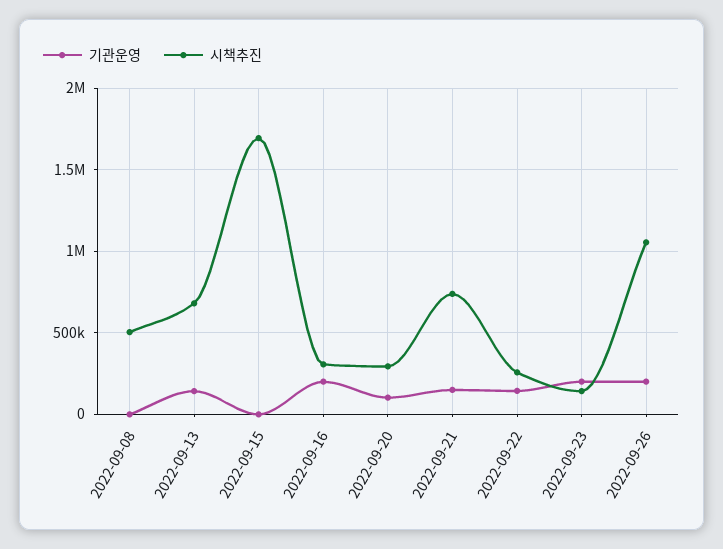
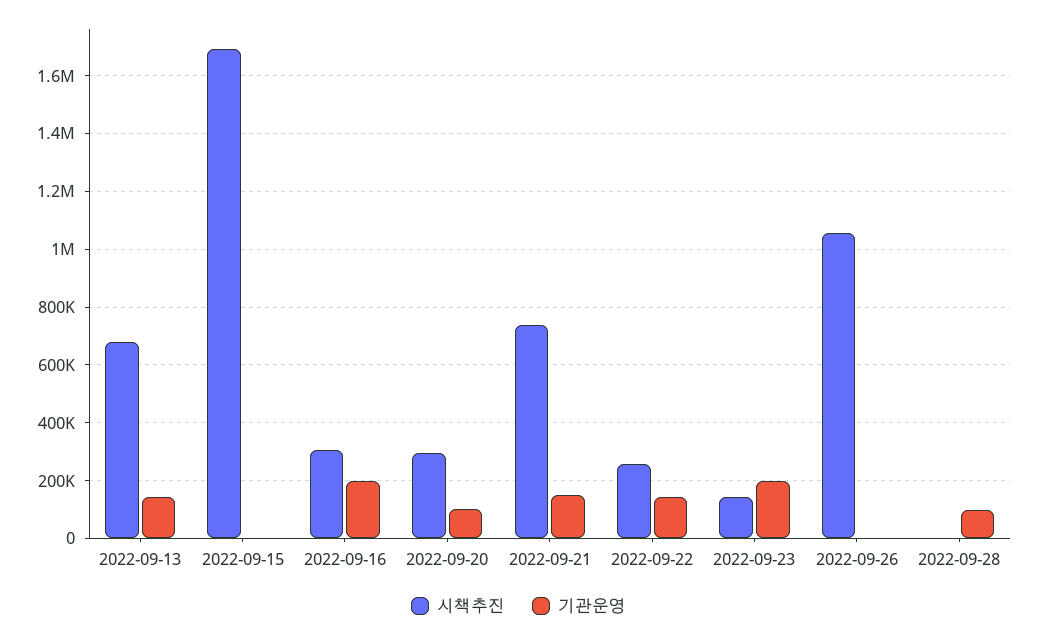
기관운영, 2022-09-08: 0 -> none
시책추진, 2022-09-08: 500000 -> none
기관운영, 2022-09-26: 200000 -> 0
시책추진, 2022-09-28: none -> 0
기관운영, 2022-09-28: none -> 100000

